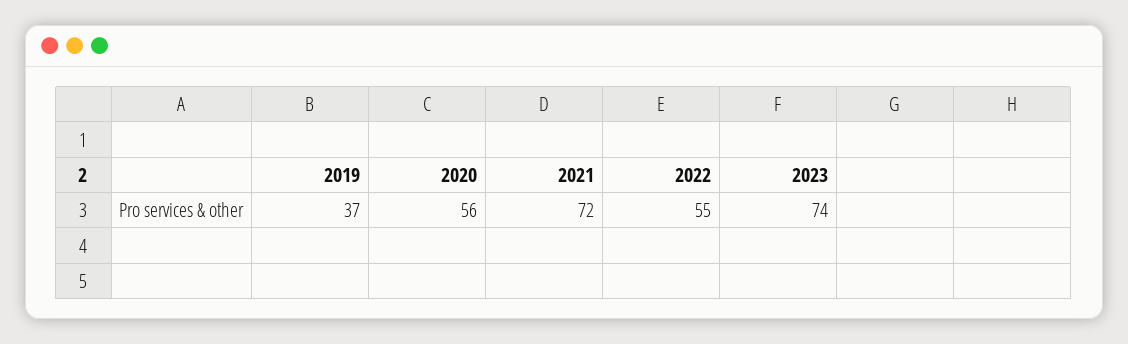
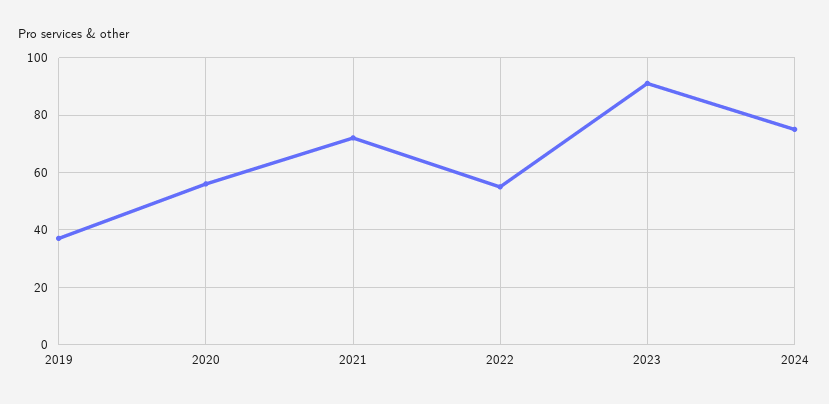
2023: 74 -> 90
2024: none -> 75

